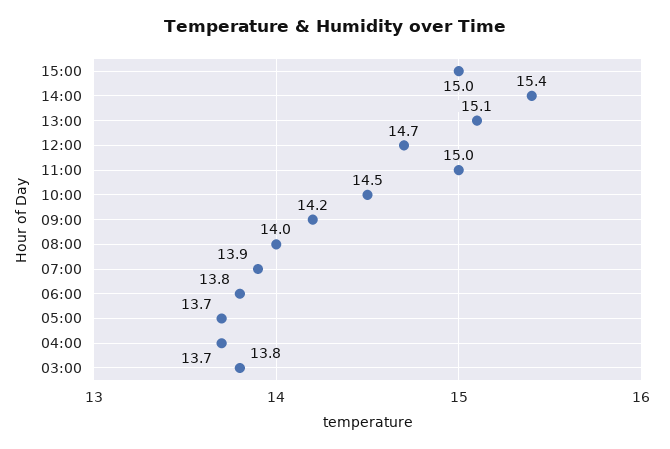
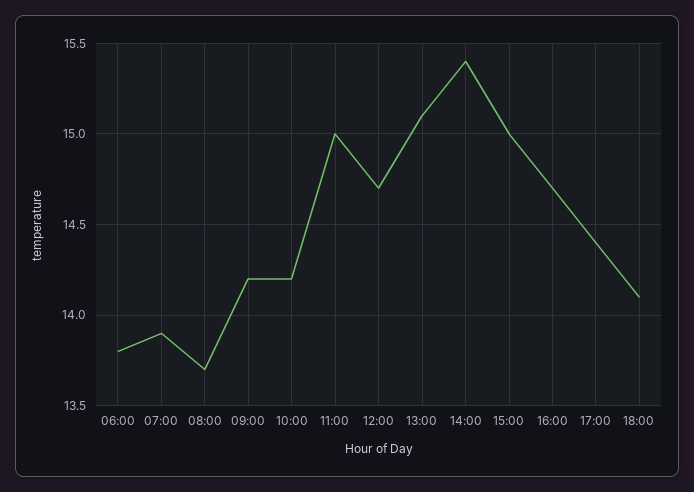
10:00: 14.5 -> 14.2
08:00: 14 -> 13.7
05:00: 13.7 -> none
04:00: 13.7 -> none
03:00: 13.8 -> none
16:00: none -> 14.7
17:00: none -> 14.4
18:00: none -> 14.1

